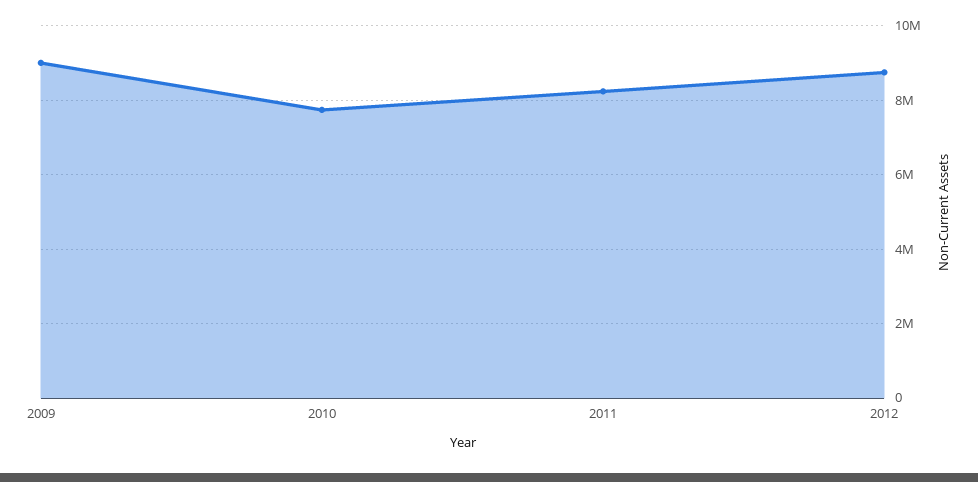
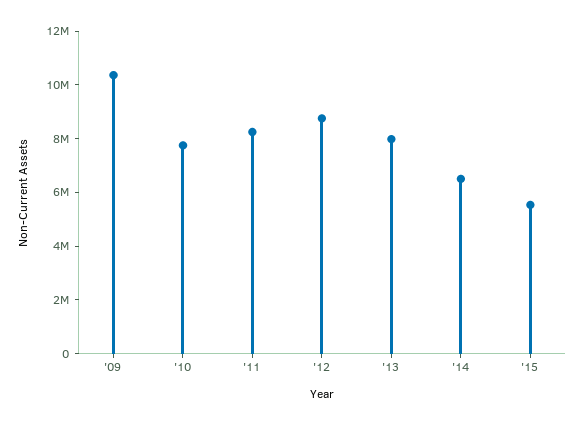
2009: 9000000 -> 10500000
'13: none -> 8000000
'14: none -> 6500000
'15: none -> 5500000

